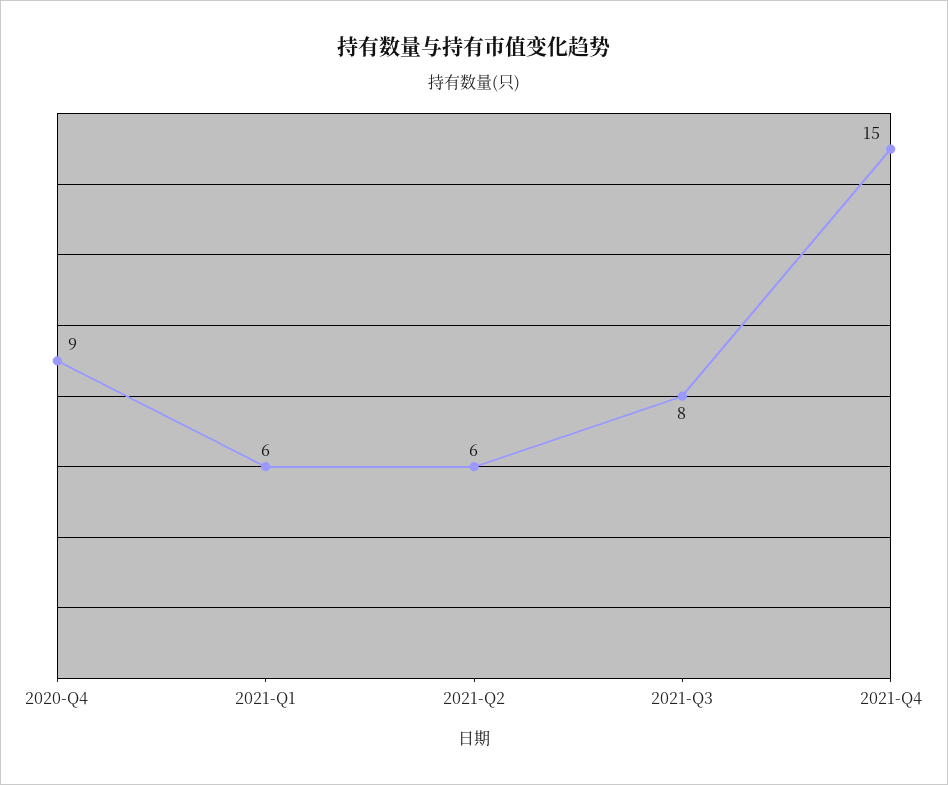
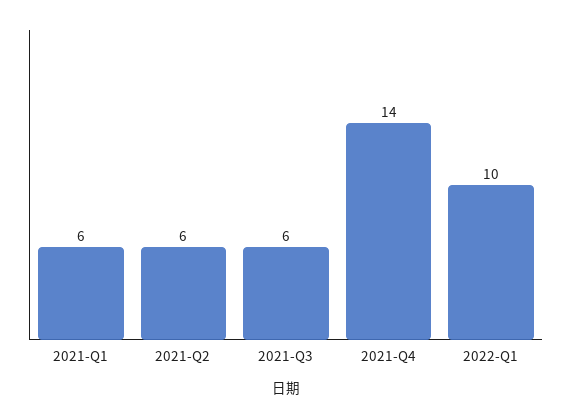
2020-Q4: 9 -> none
2021-Q3: 8 -> 6
2021-Q4: 15 -> 14
2022-Q1: none -> 10

